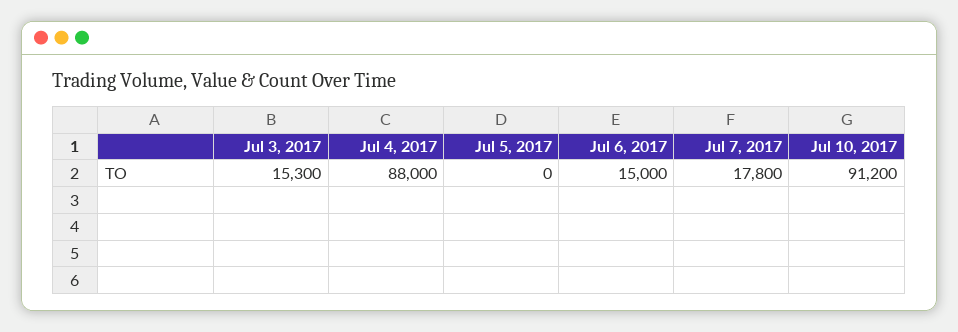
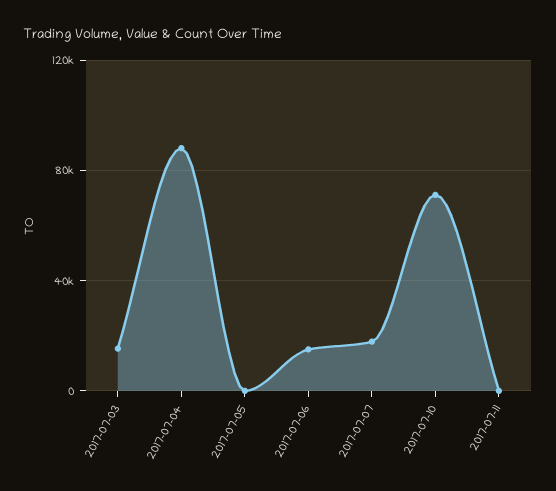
Jul 10, 2017: 91200 -> 70000
2017-07-11: none -> 0

